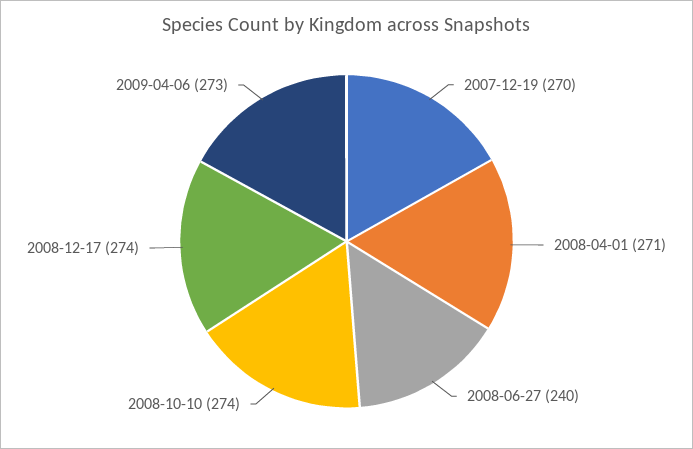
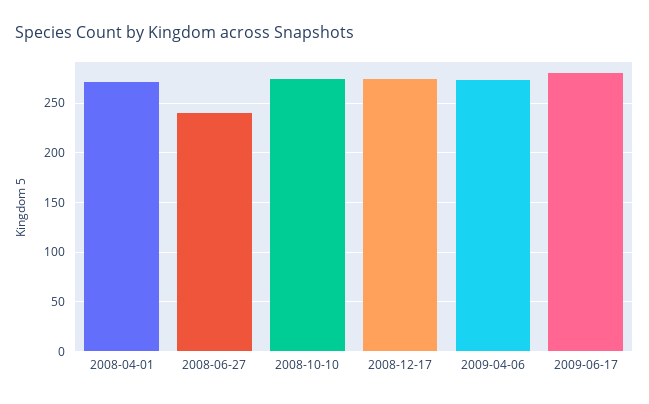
2007-12-19: 270 -> none
2009-06-17: none -> 280

